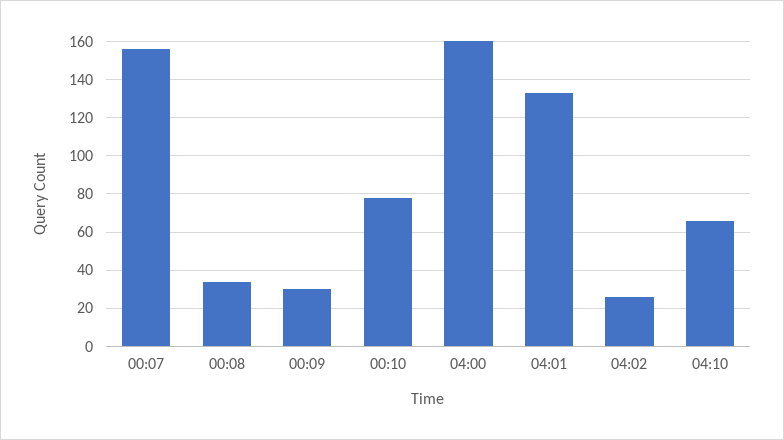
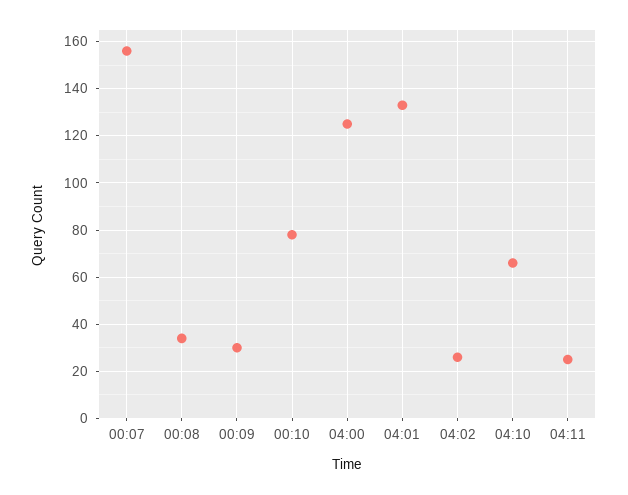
04:00: 160 -> 125
04:11: none -> 25

